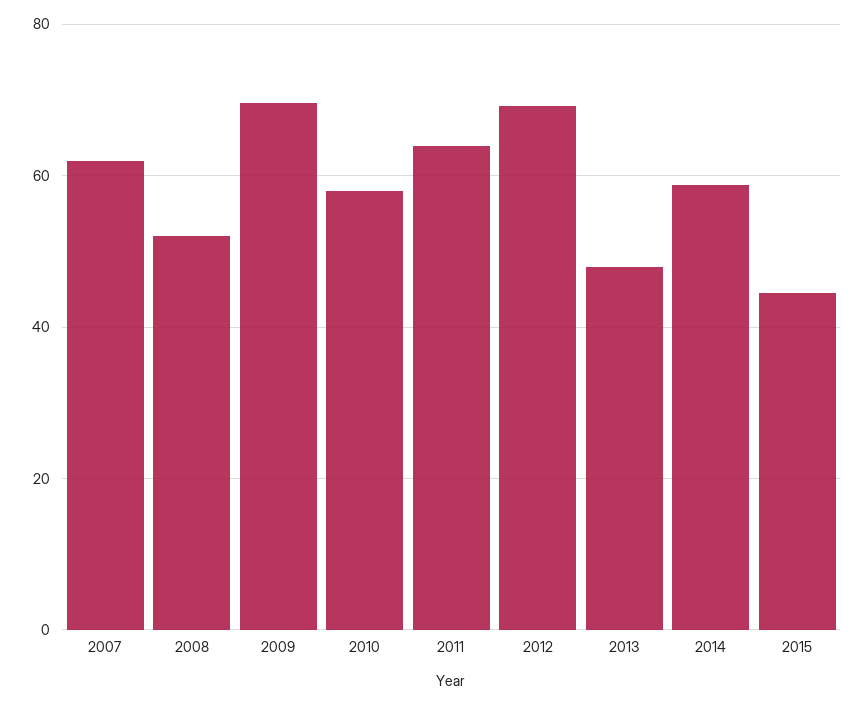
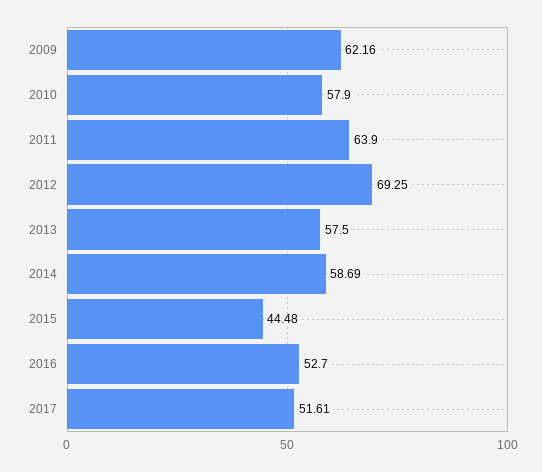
2007: 62 -> none
2008: 52 -> none
2009: 70 -> 62.16
2013: 48 -> 57.5
2016: none -> 52.7
2017: none -> 51.61

